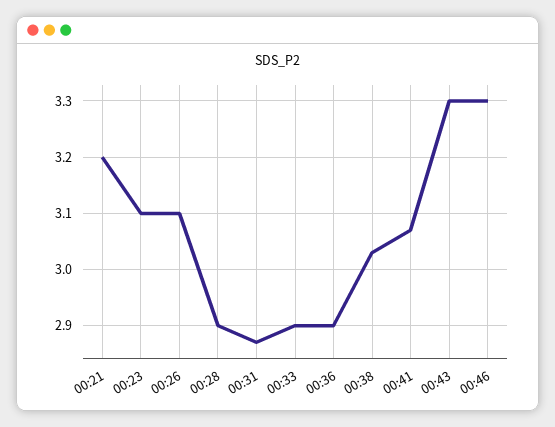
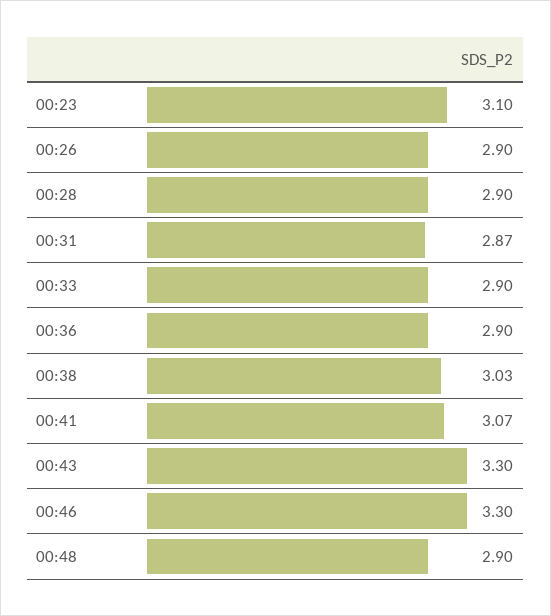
00:21: 3.2 -> none
00:26: 3.1 -> 2.9
00:48: none -> 2.9

